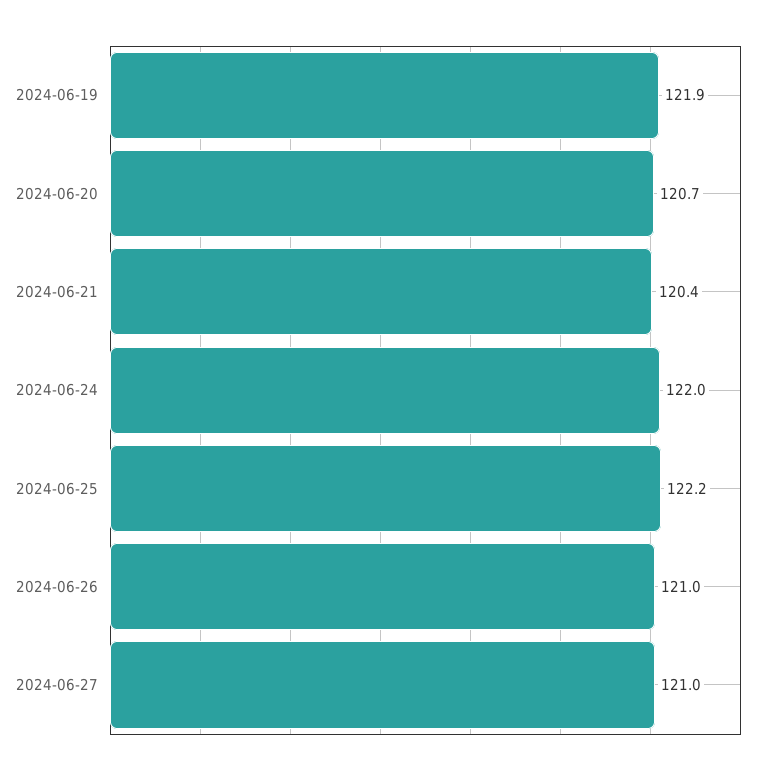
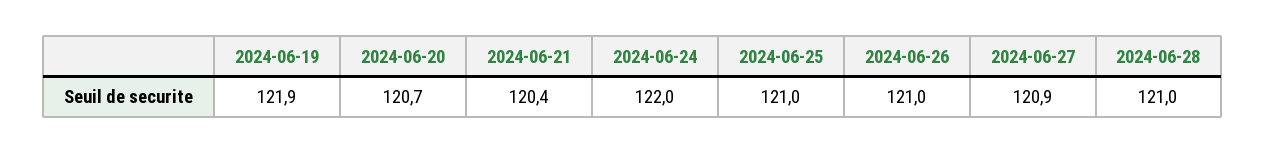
2024-06-25: 122.2 -> 121
2024-06-27: 121 -> 120.9
2024-06-28: none -> 121

